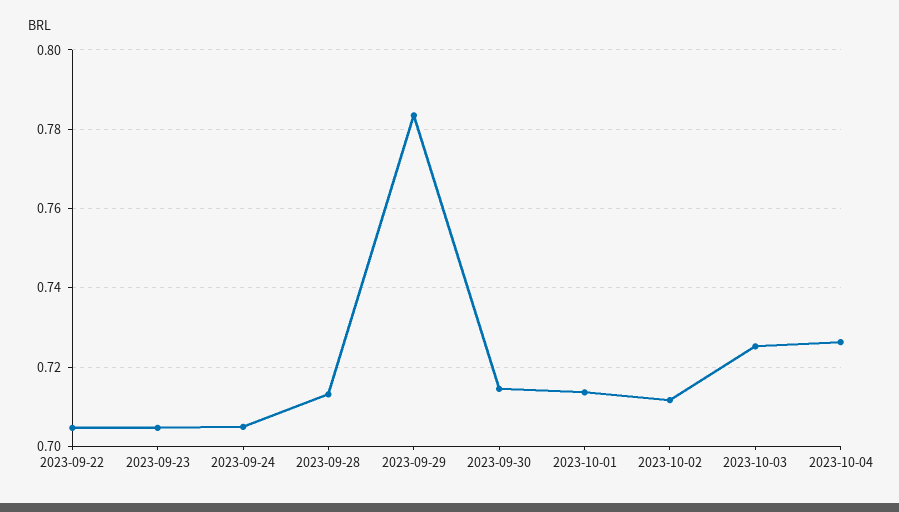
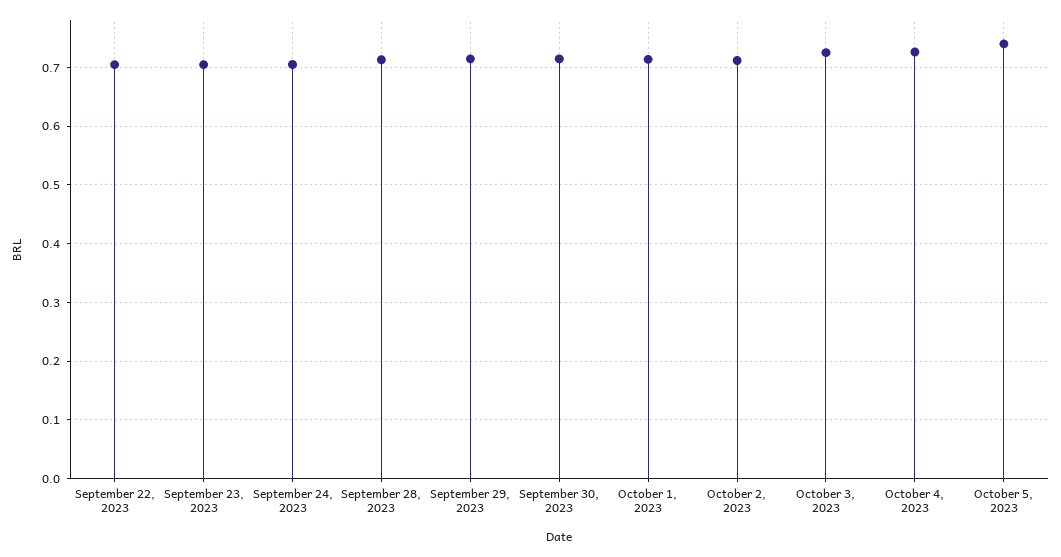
2023-09-29: 0.784 -> 0.72
October 5, 2023: none -> 0.74

